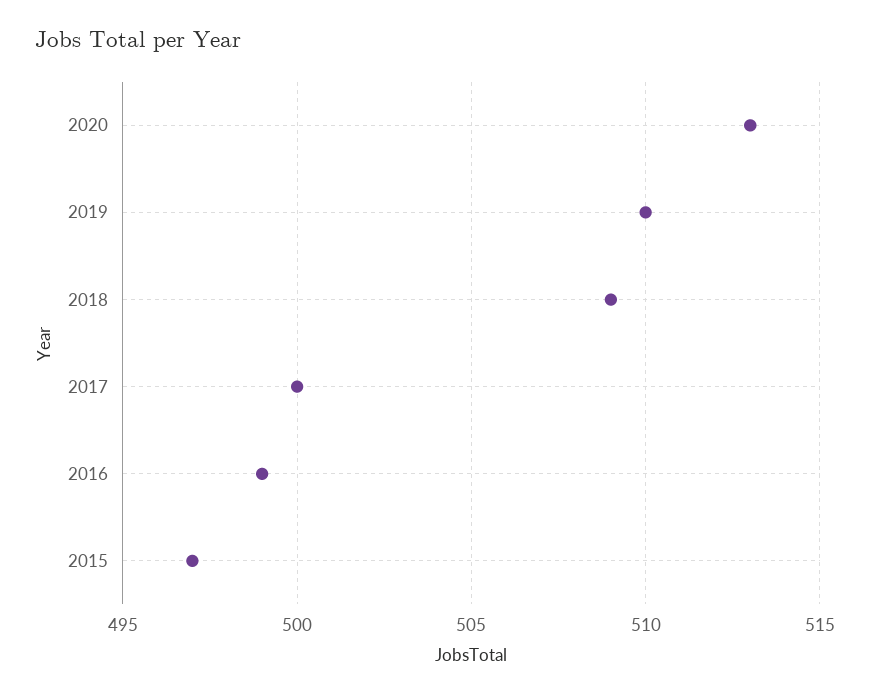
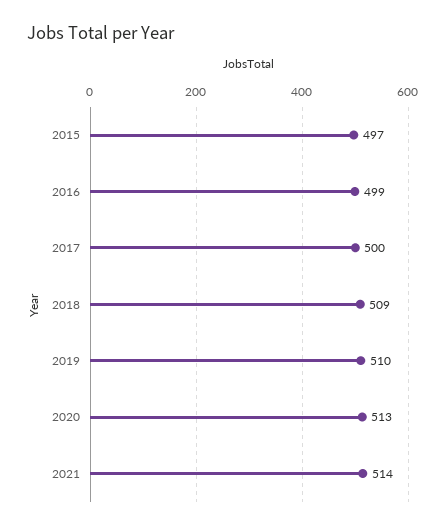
2021: none -> 514

